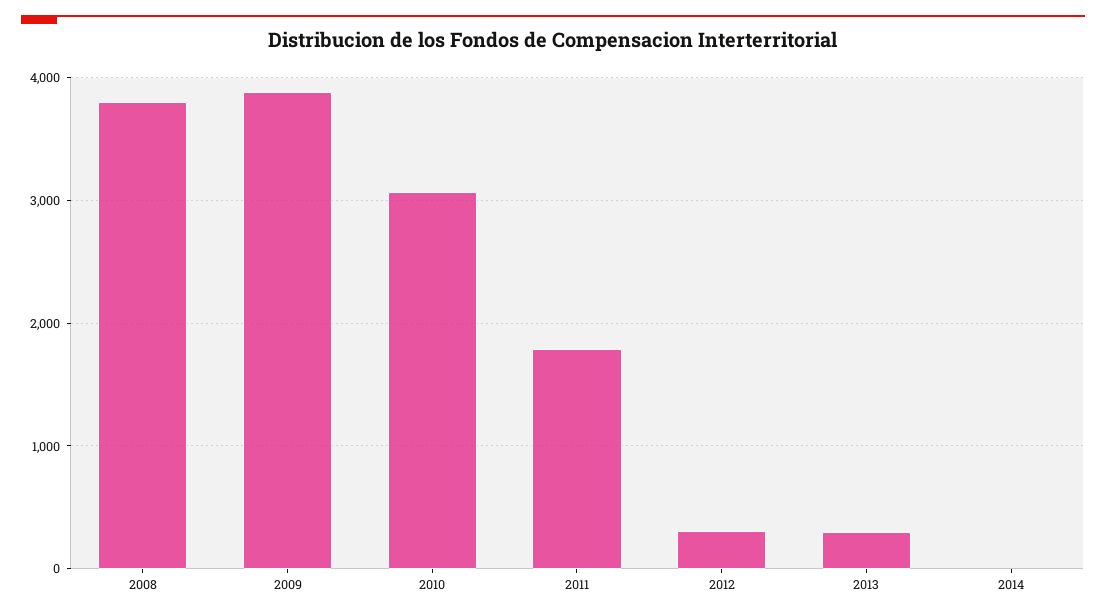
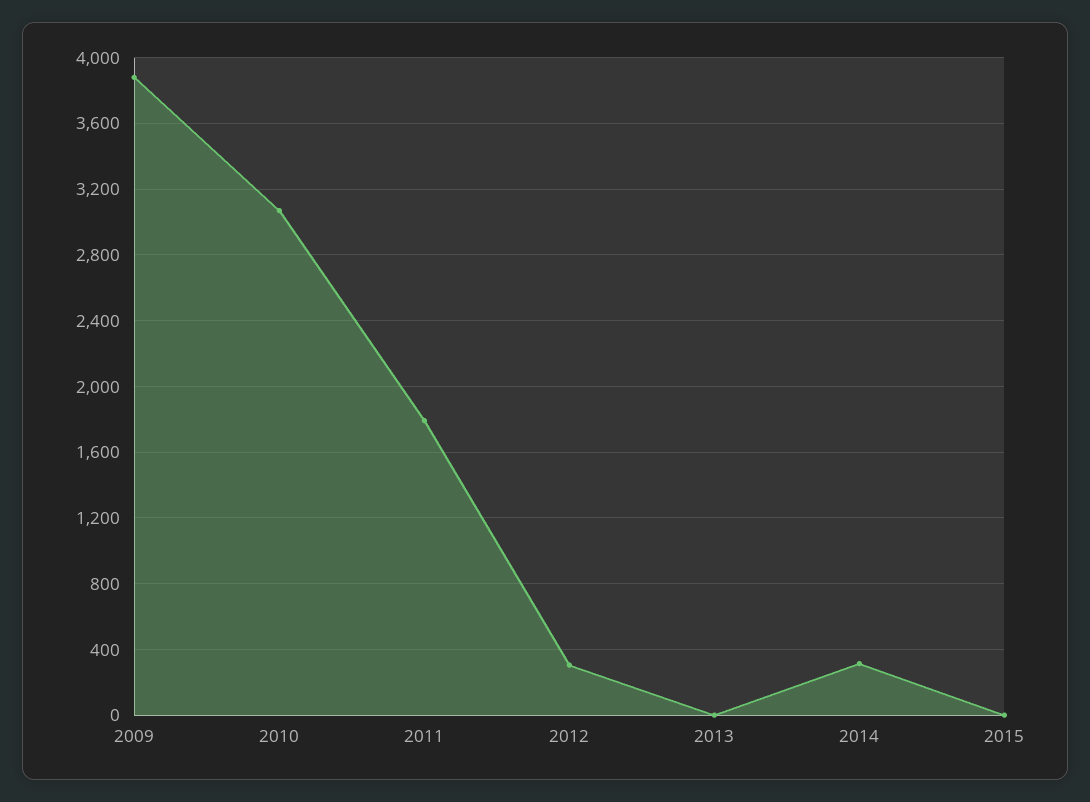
2008: 3800 -> none
2013: 300 -> 0
2014: 0 -> 300
2015: none -> 0

